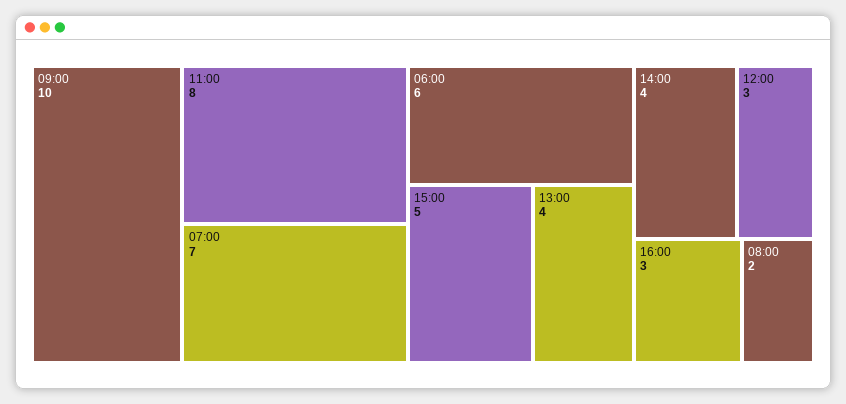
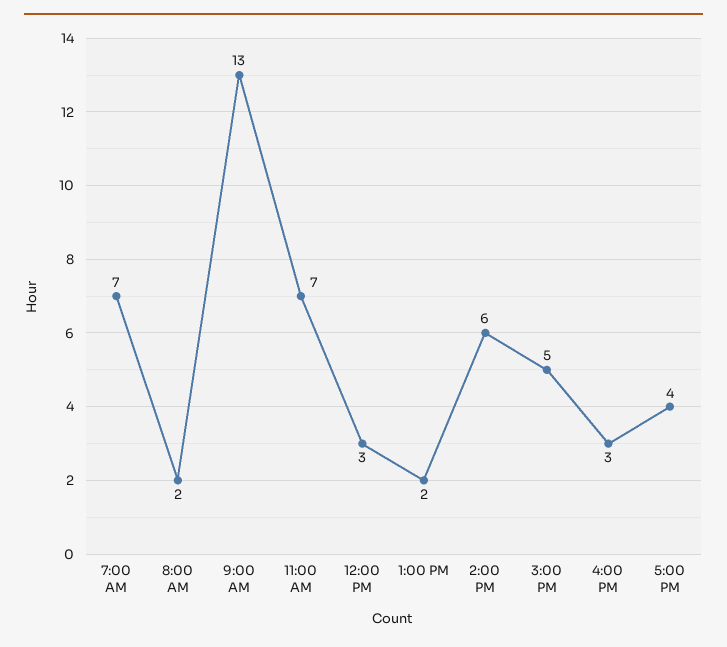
09:00: 10 -> 13
11:00: 8 -> 7
06:00: 6 -> none
13:00: 4 -> 2
14:00: 4 -> 6
5:00 PM: none -> 4

